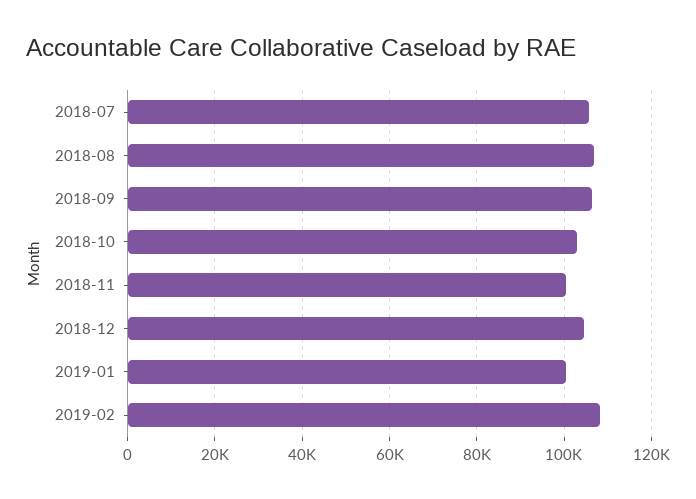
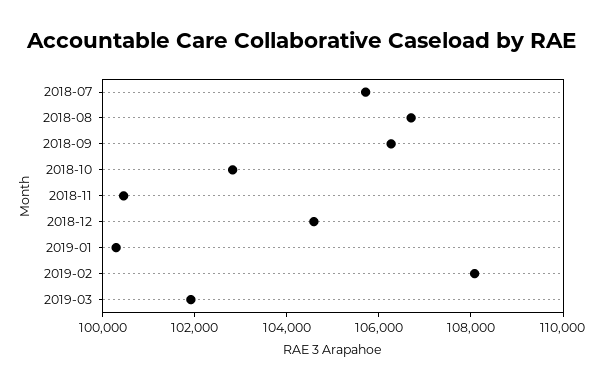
2019-03: none -> 102000

